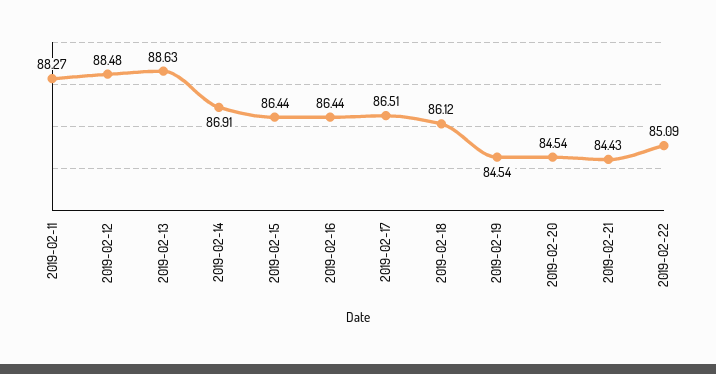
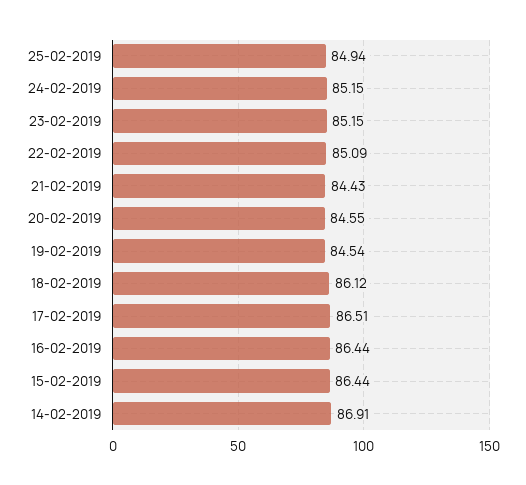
2019-02-11: 88.27 -> none
2019-02-12: 88.48 -> none
2019-02-13: 88.63 -> none
2019-02-20: 84.54 -> 84.55
25-02-2019: none -> 84.94
24-02-2019: none -> 85.15
23-02-2019: none -> 85.15

